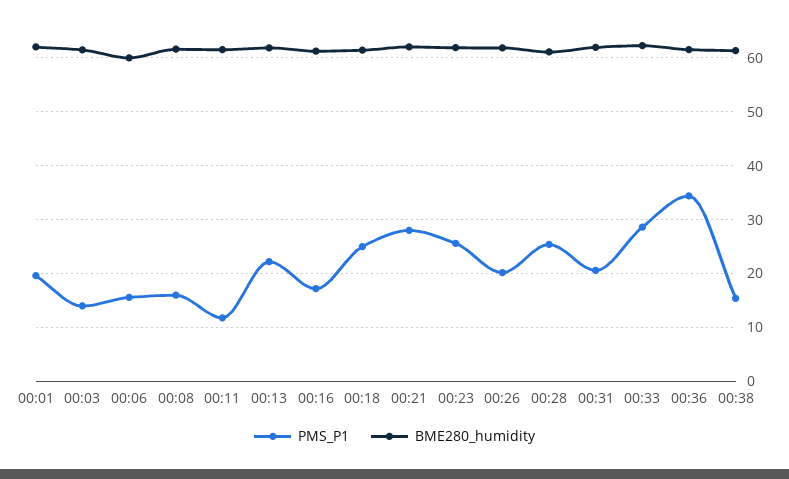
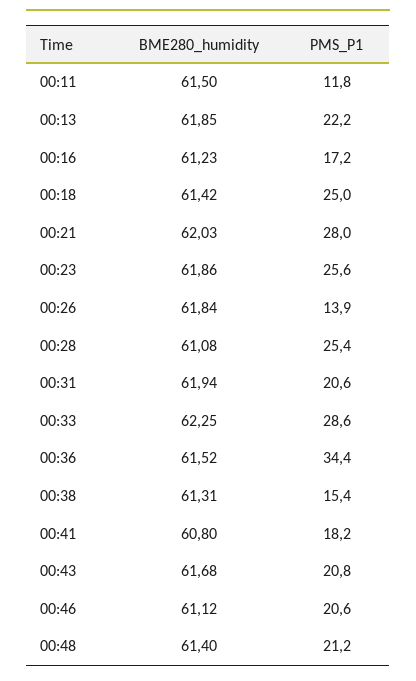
PMS_P1, 00:01: 20 -> none
BME280_humidity, 00:01: 62 -> none
PMS_P1, 00:03: 14 -> none
BME280_humidity, 00:03: 62 -> none
PMS_P1, 00:06: 16 -> none
BME280_humidity, 00:06: 60 -> none
PMS_P1, 00:08: 16 -> none
BME280_humidity, 00:08: 62 -> none
PMS_P1, 00:26: 20 -> 13.9
BME280_humidity, 00:41: none -> 60.8
PMS_P1, 00:41: none -> 18.2
BME280_humidity, 00:43: none -> 61.68
PMS_P1, 00:43: none -> 20.8
BME280_humidity, 00:46: none -> 61.12
PMS_P1, 00:46: none -> 20.6
BME280_humidity, 00:48: none -> 61.4
PMS_P1, 00:48: none -> 21.2

